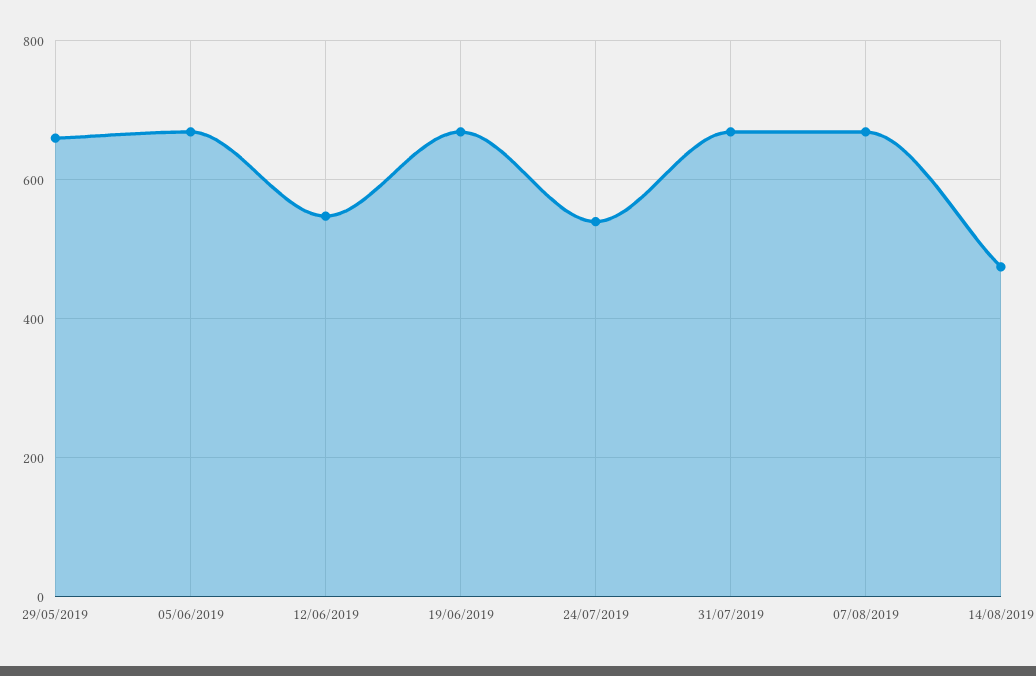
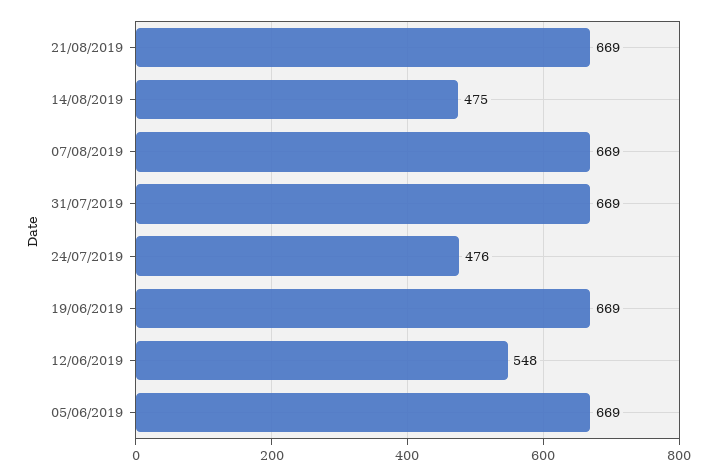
29/05/2019: 660 -> none
24/07/2019: 540 -> 476
21/08/2019: none -> 669

